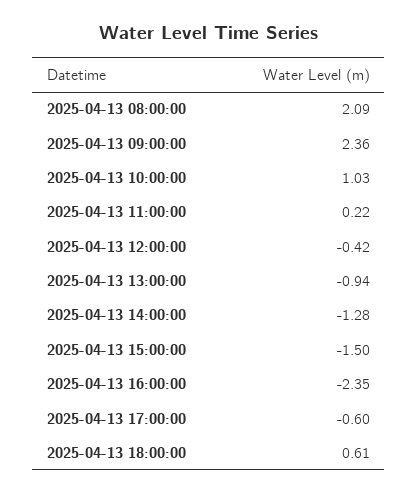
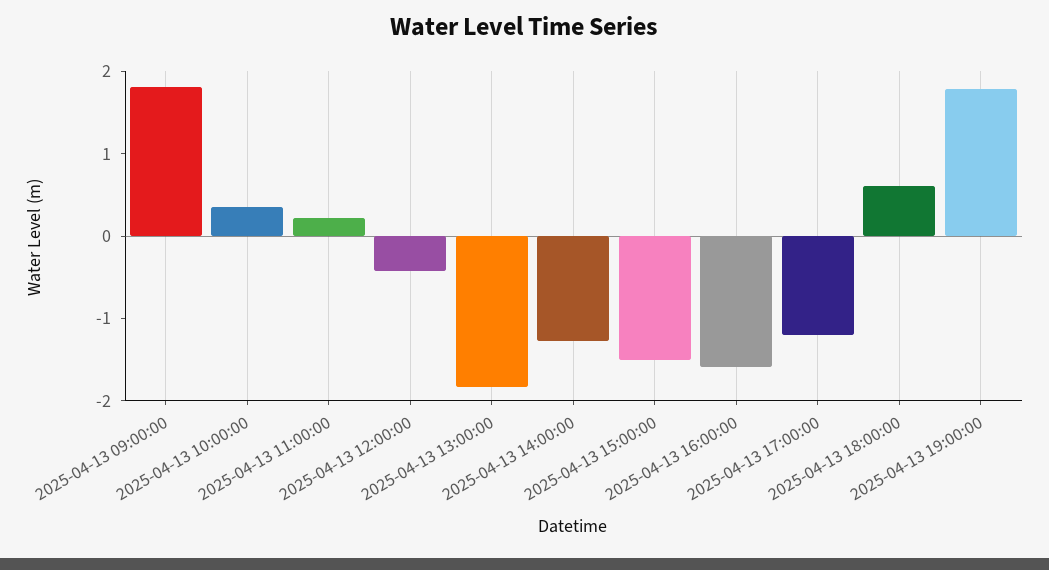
2025-04-13 08:00:00: 2.09 -> none
2025-04-13 09:00:00: 2.36 -> 1.8
2025-04-13 10:00:00: 1.03 -> 0.4
2025-04-13 13:00:00: -0.94 -> -1.8
2025-04-13 16:00:00: -2.35 -> -1.6
2025-04-13 17:00:00: -0.6 -> -1.2
2025-04-13 19:00:00: none -> 1.8

